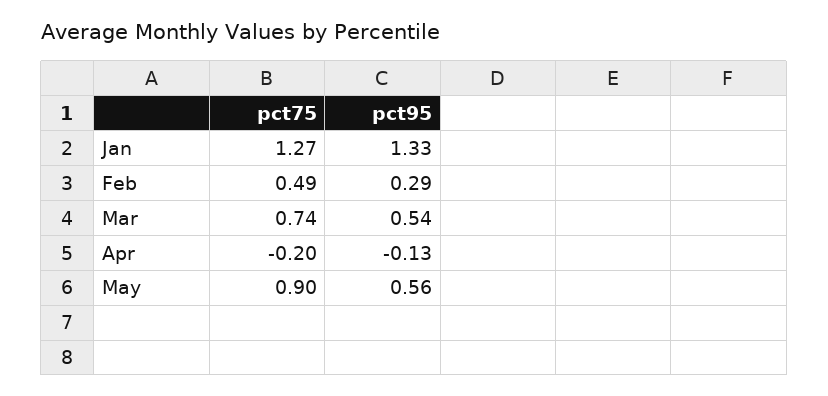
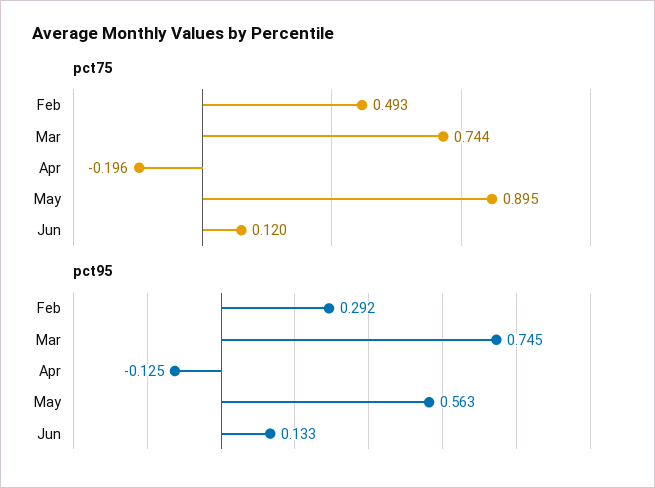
pct75, Jan: 1.27 -> none
pct95, Jan: 1.33 -> none
pct95, Mar: 0.54 -> 0.745
pct75, Jun: none -> 0.12
pct95, Jun: none -> 0.133

